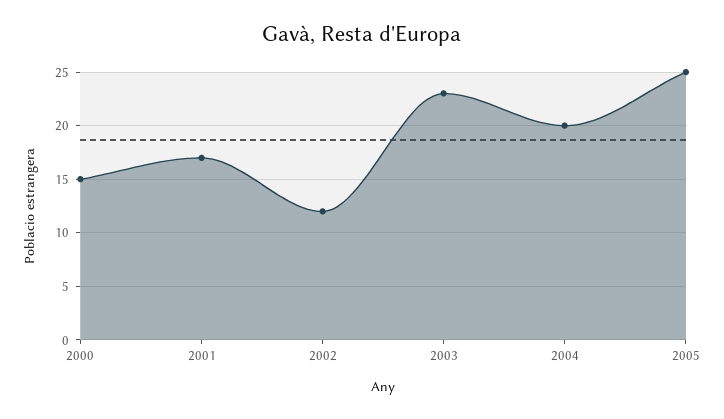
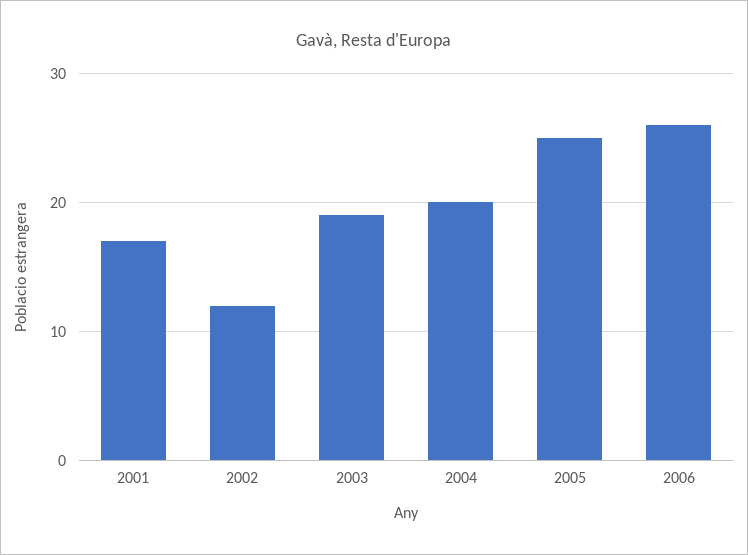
2000: 15 -> none
2003: 23 -> 19
2006: none -> 26

